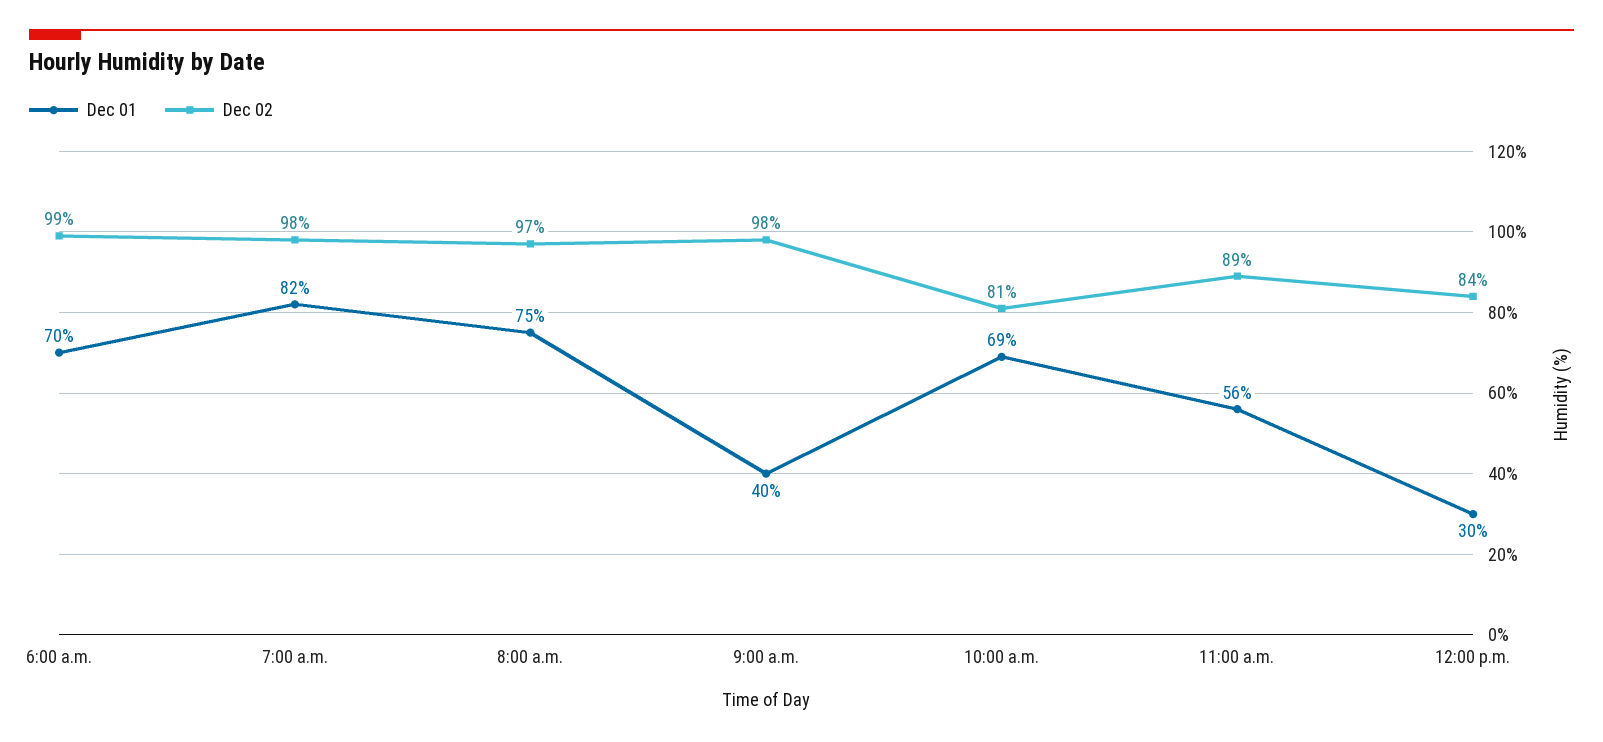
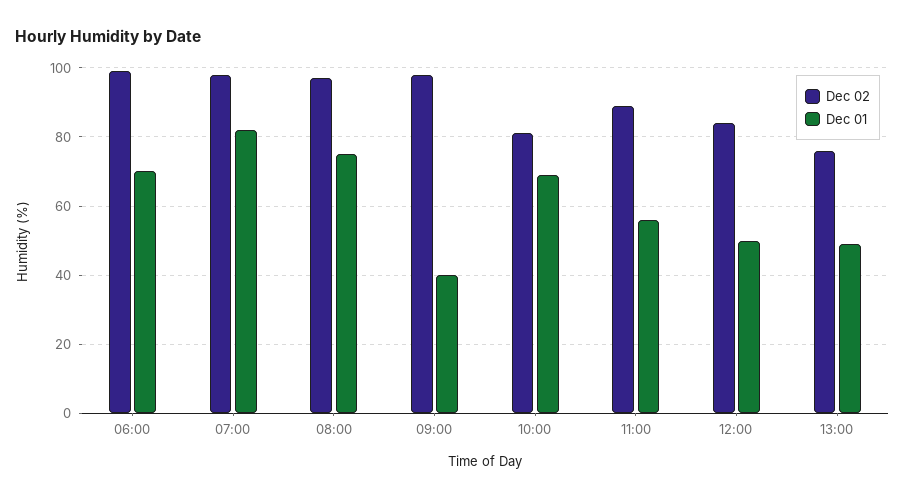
Dec 01, 12:00 p.m.: 30 -> 50
Dec 02, 13:00: none -> 75
Dec 01, 13:00: none -> 50

